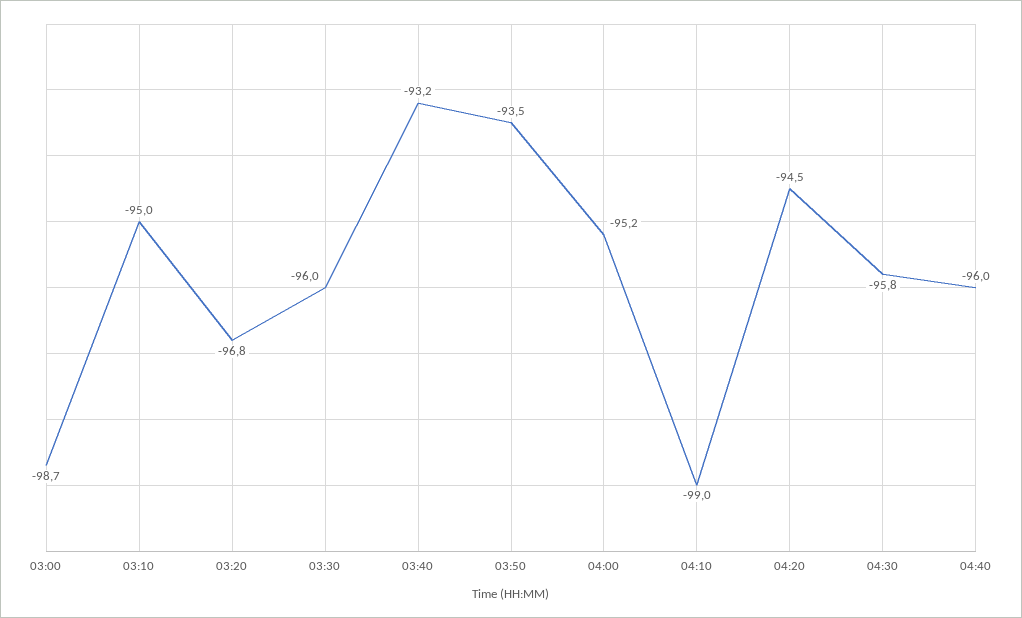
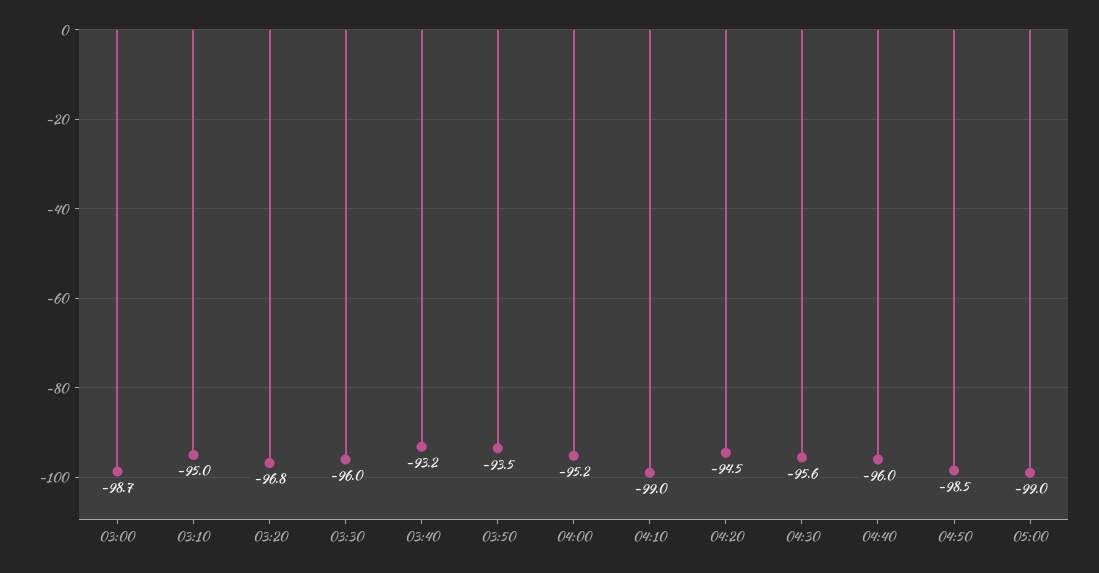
04:30: -95.8 -> -95.6
04:50: none -> -98.5
05:00: none -> -99

